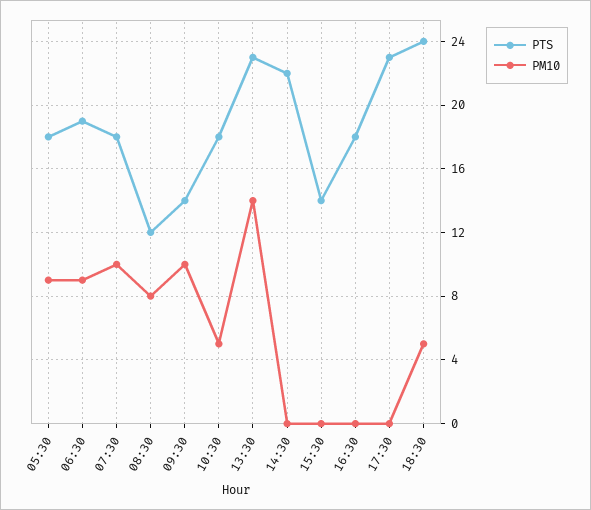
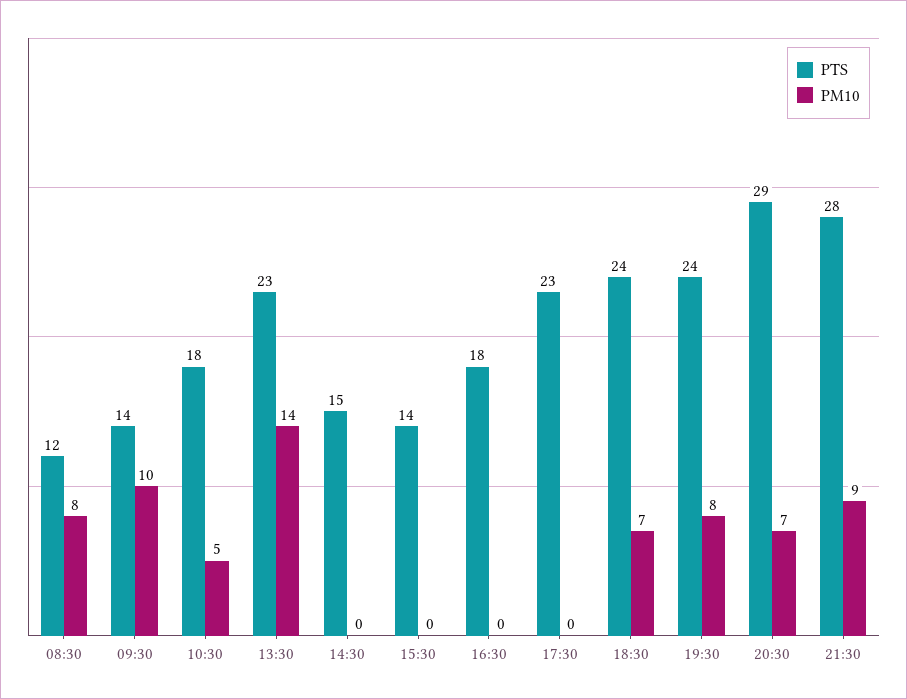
PTS, 05:30: 18 -> none
PM10, 05:30: 9 -> none
PTS, 06:30: 19 -> none
PM10, 06:30: 9 -> none
PTS, 07:30: 18 -> none
PM10, 07:30: 10 -> none
PTS, 14:30: 22 -> 15
PM10, 18:30: 5 -> 7
PTS, 19:30: none -> 24
PM10, 19:30: none -> 8
PTS, 20:30: none -> 29
PM10, 20:30: none -> 7
PTS, 21:30: none -> 28
PM10, 21:30: none -> 9

